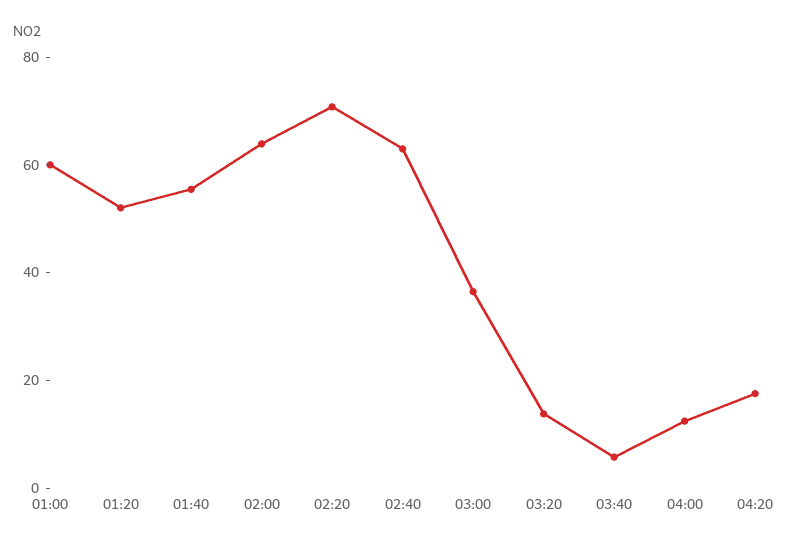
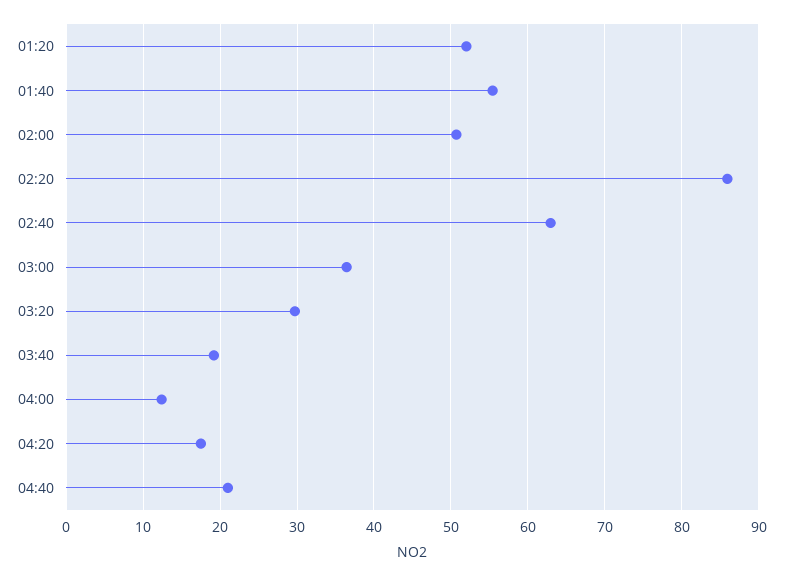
01:00: 60 -> none
02:00: 65 -> 51
02:20: 70 -> 86
03:20: 15 -> 30
03:40: 5 -> 19
04:40: none -> 21

